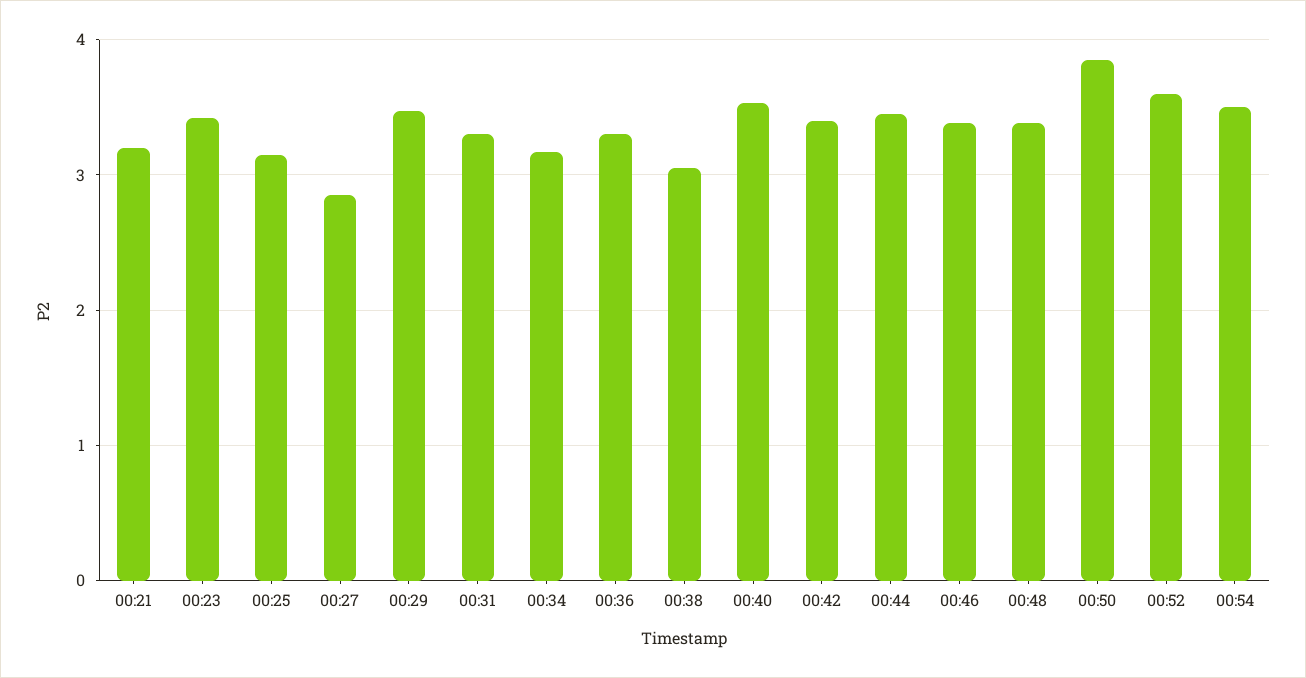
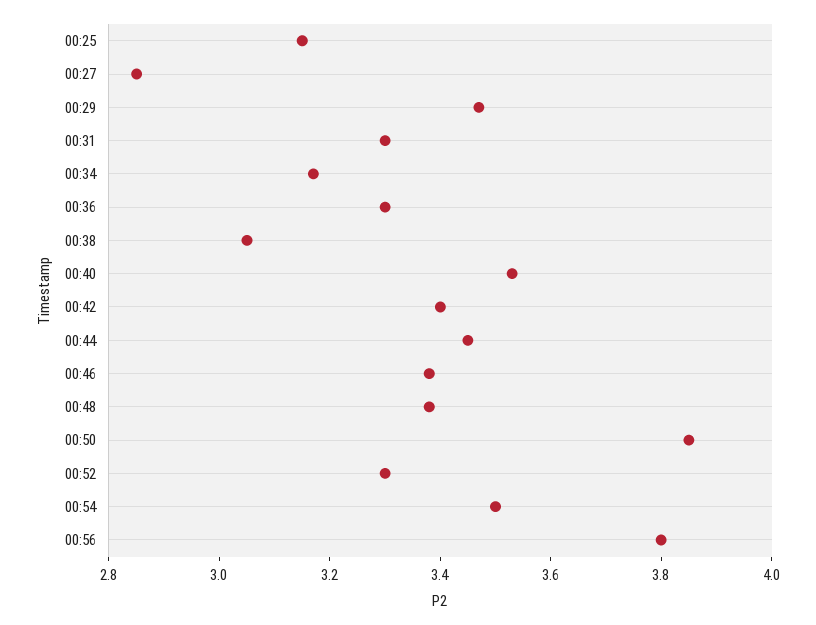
00:21: 3.2 -> none
00:23: 3.4 -> none
00:52: 3.6 -> 3.3
00:56: none -> 3.8

